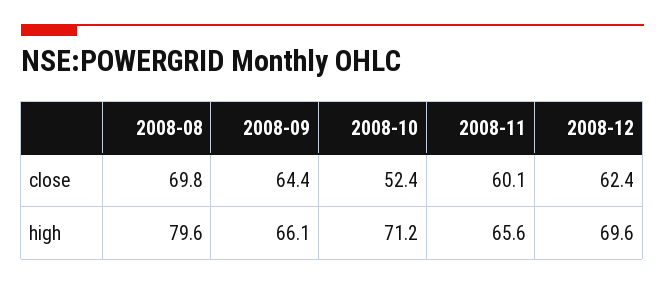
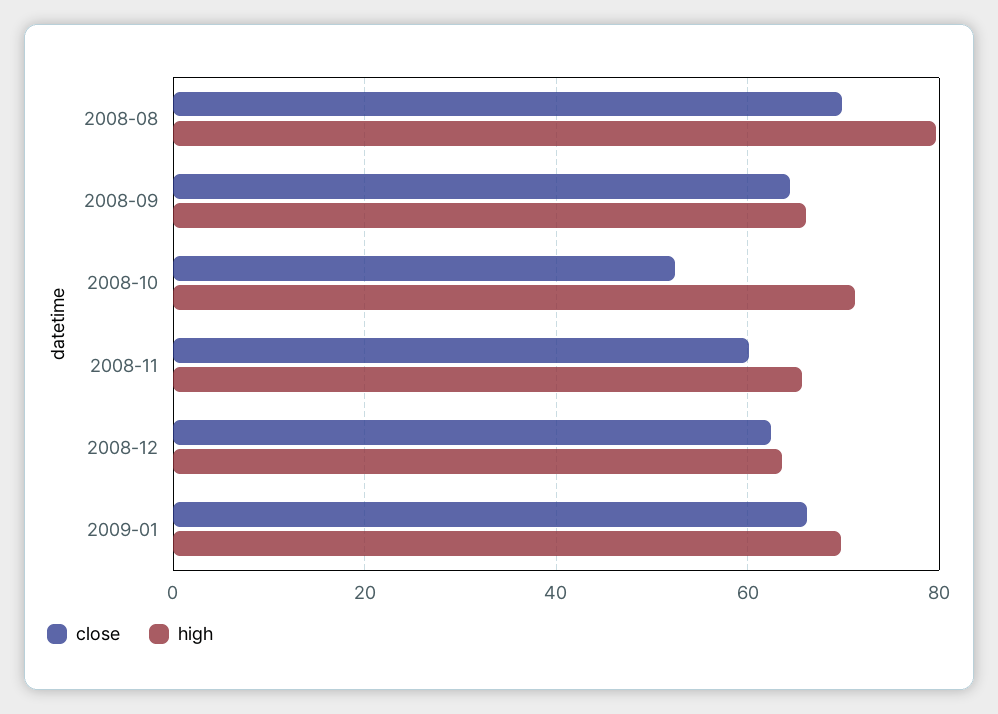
high, 2008-12: 69.6 -> 64
close, 2009-01: none -> 66
high, 2009-01: none -> 70

